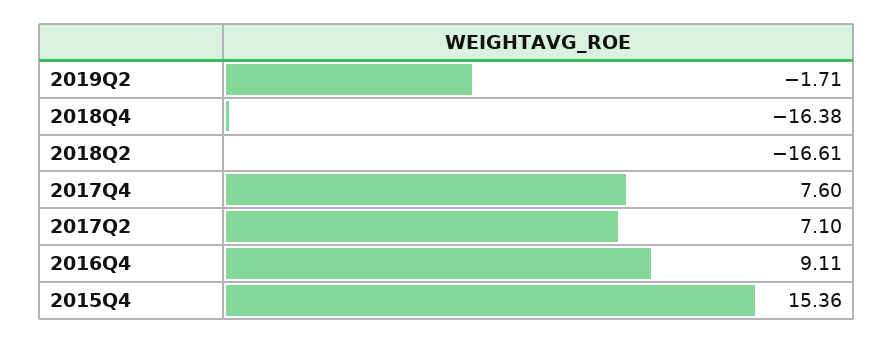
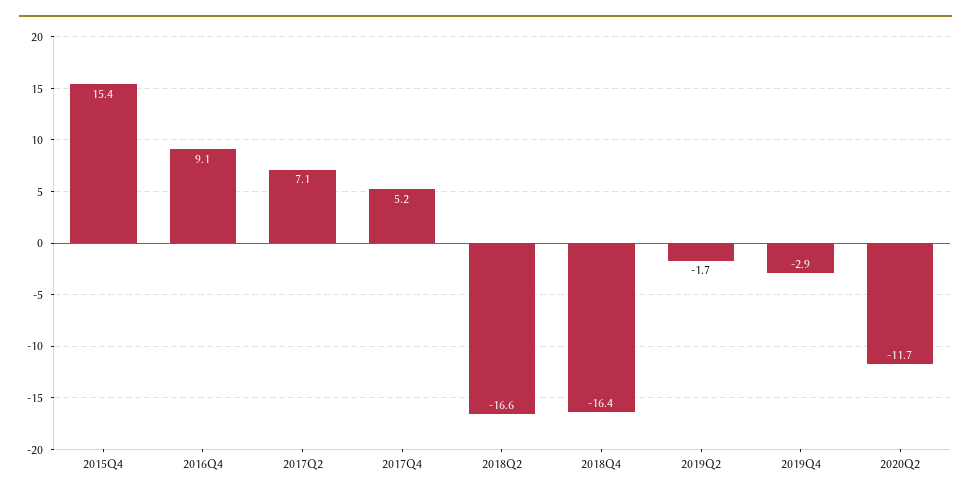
2017Q4: 7.6 -> 5.2
2019Q4: none -> -2.9
2020Q2: none -> -11.7

